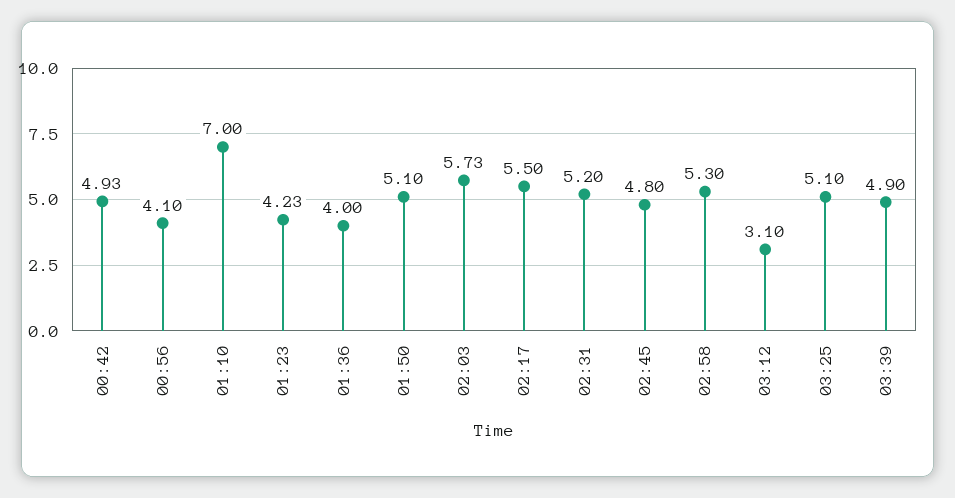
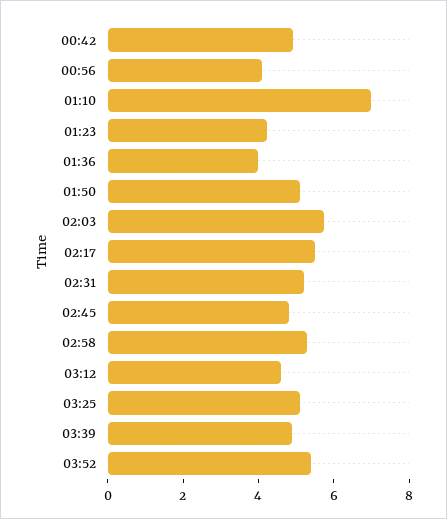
03:12: 3.1 -> 4.5
03:52: none -> 5.5

